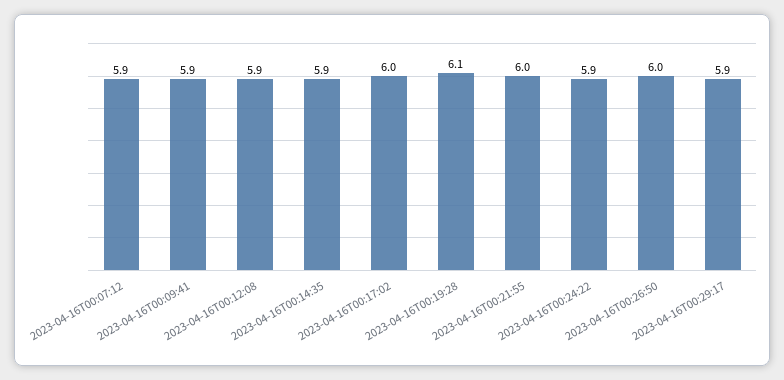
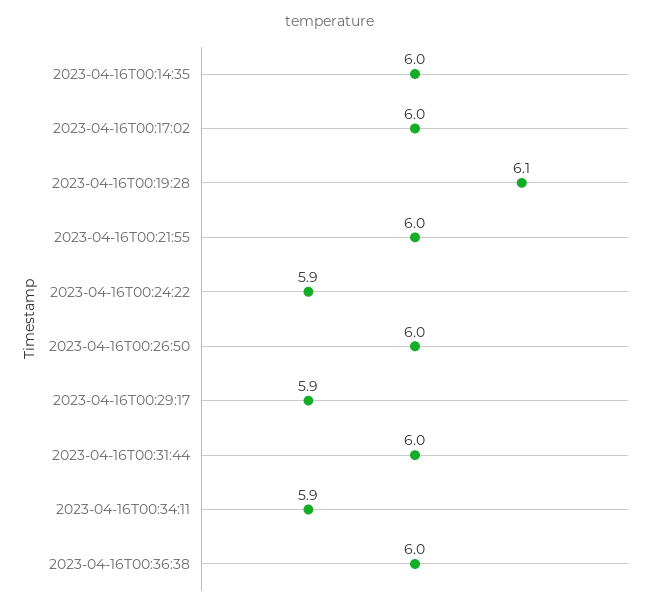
2023-04-16T00:07:12: 5.9 -> none
2023-04-16T00:09:41: 5.9 -> none
2023-04-16T00:12:08: 5.9 -> none
2023-04-16T00:14:35: 5.9 -> 6
2023-04-16T00:31:44: none -> 6
2023-04-16T00:34:11: none -> 5.9
2023-04-16T00:36:38: none -> 6

